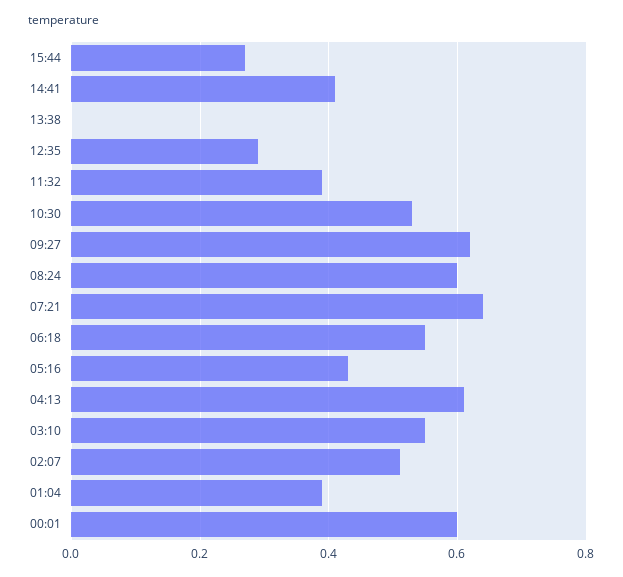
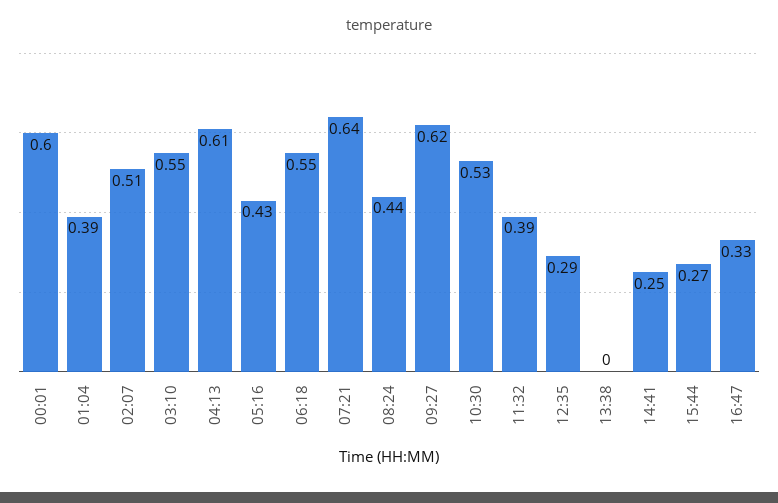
14:41: 0.4 -> 0.25
08:24: 0.6 -> 0.44
16:47: none -> 0.33

